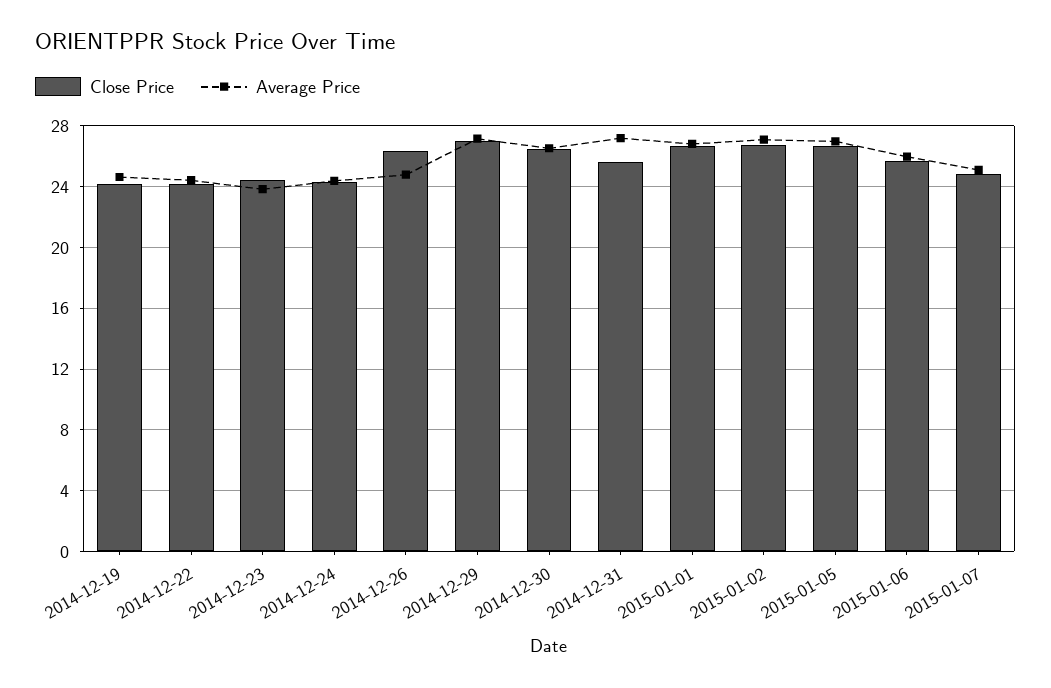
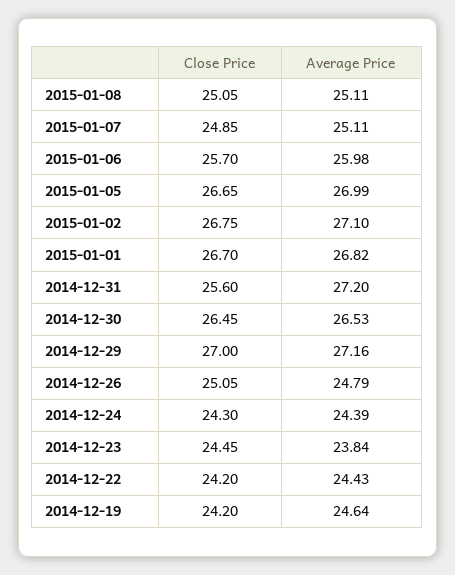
Close Price, 2014-12-26: 26.5 -> 25.05
Close Price, 2015-01-08: none -> 25.05
Average Price, 2015-01-08: none -> 25.11

